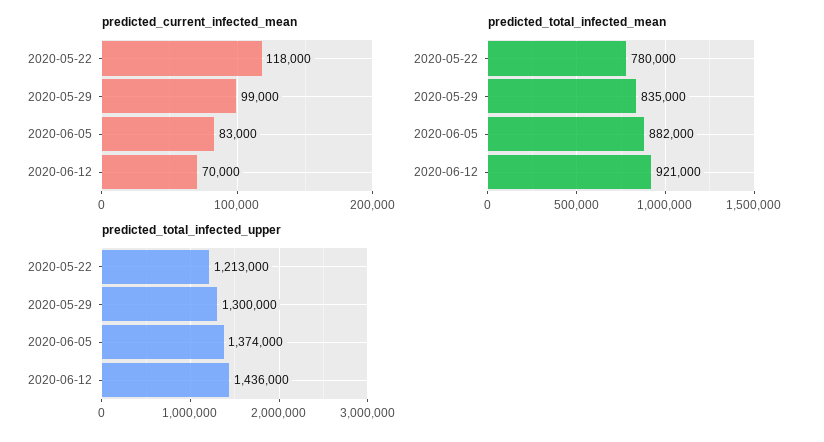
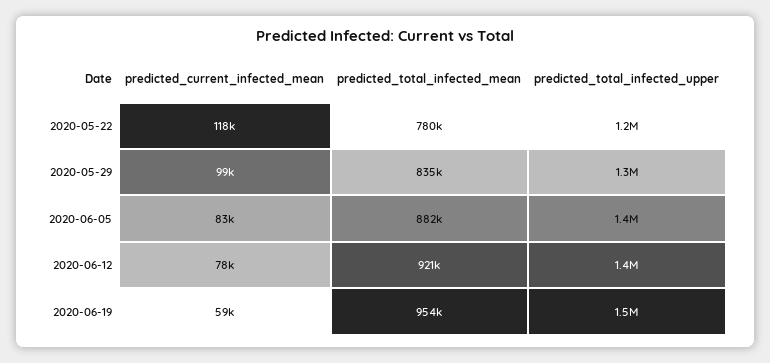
predicted_current_infected_mean, 2020-06-12: 70000 -> 78000
predicted_current_infected_mean, 2020-06-19: none -> 59000
predicted_total_infected_mean, 2020-06-19: none -> 954000
predicted_total_infected_upper, 2020-06-19: none -> 1500000

